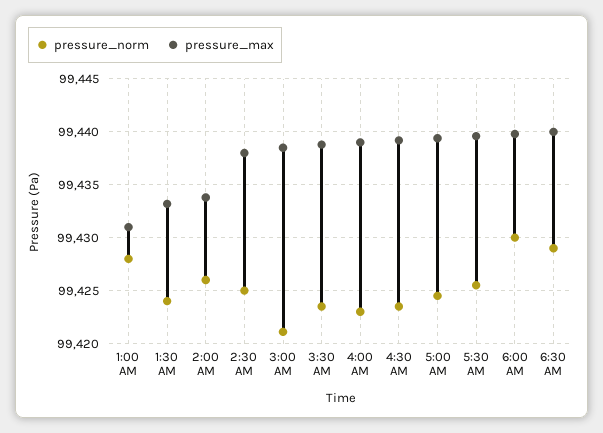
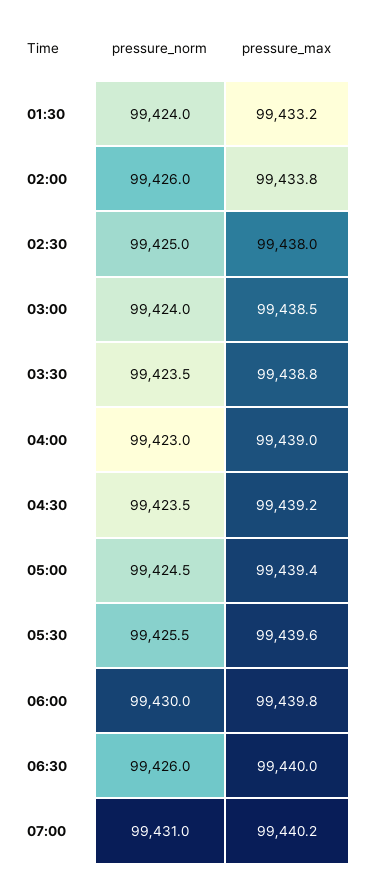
pressure_norm, 1:00 AM: 99428 -> none
pressure_max, 1:00 AM: 99431 -> none
pressure_norm, 3:00 AM: 99421 -> 99424
pressure_norm, 6:30 AM: 99429 -> 99426
pressure_norm, 07:00: none -> 99431
pressure_max, 07:00: none -> 99440.2

